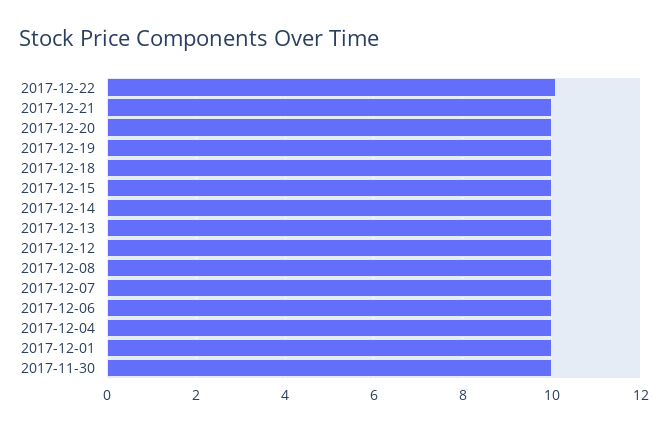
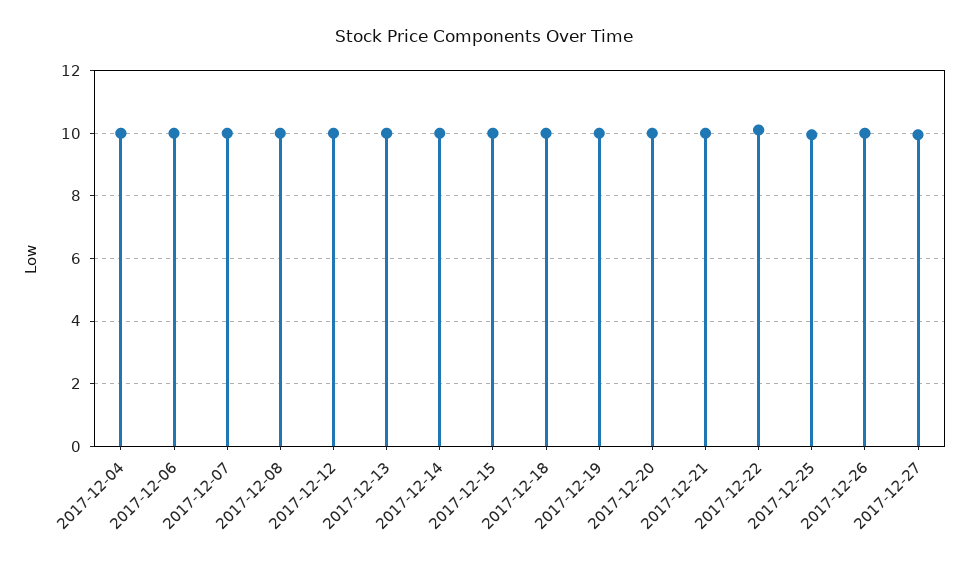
2017-12-01: 10 -> none
2017-11-30: 10 -> none
2017-12-25: none -> 10
2017-12-26: none -> 10
2017-12-27: none -> 10

